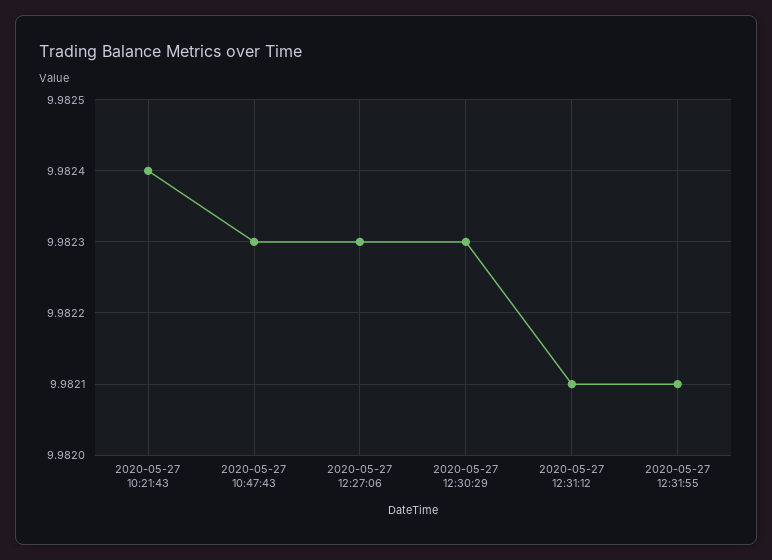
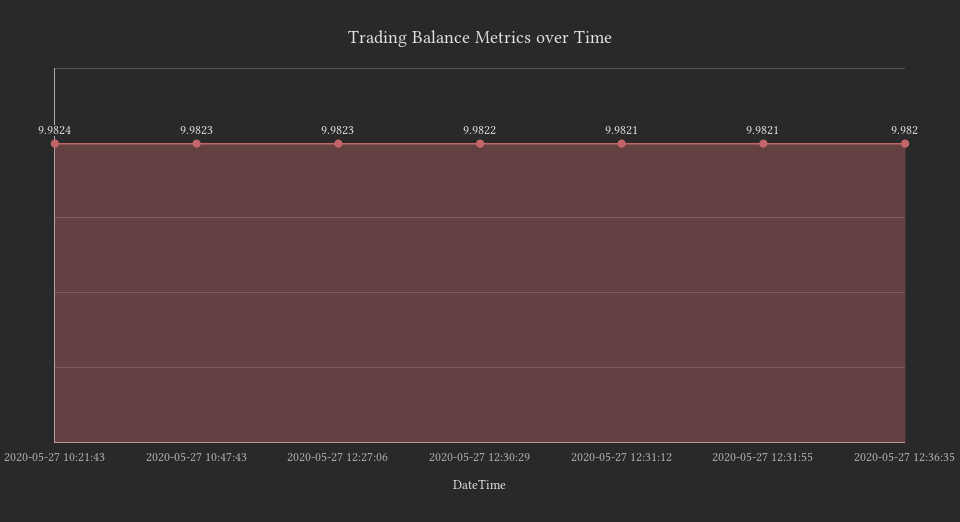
2020-05-27 12:30:29: 9.9823 -> 9.9822
2020-05-27 12:36:35: none -> 9.982

